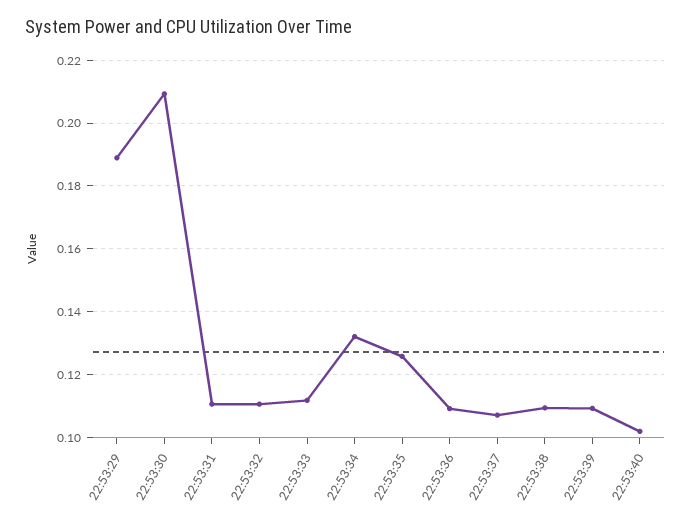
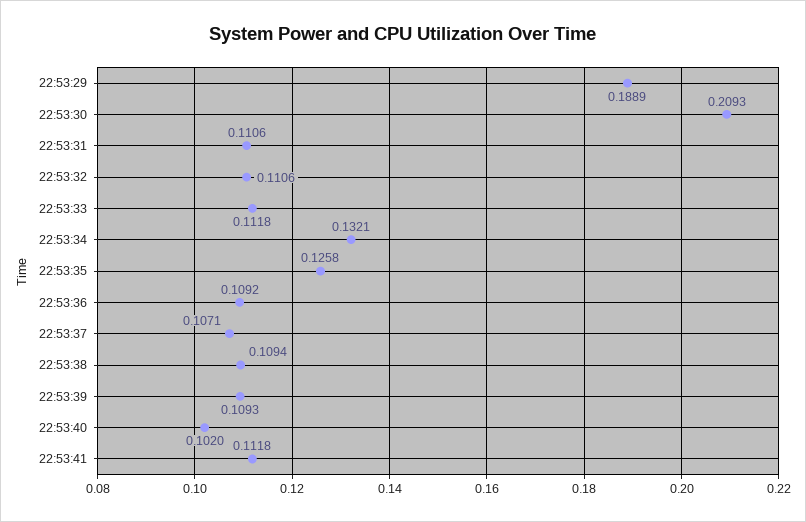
22:53:41: none -> 0.1118

